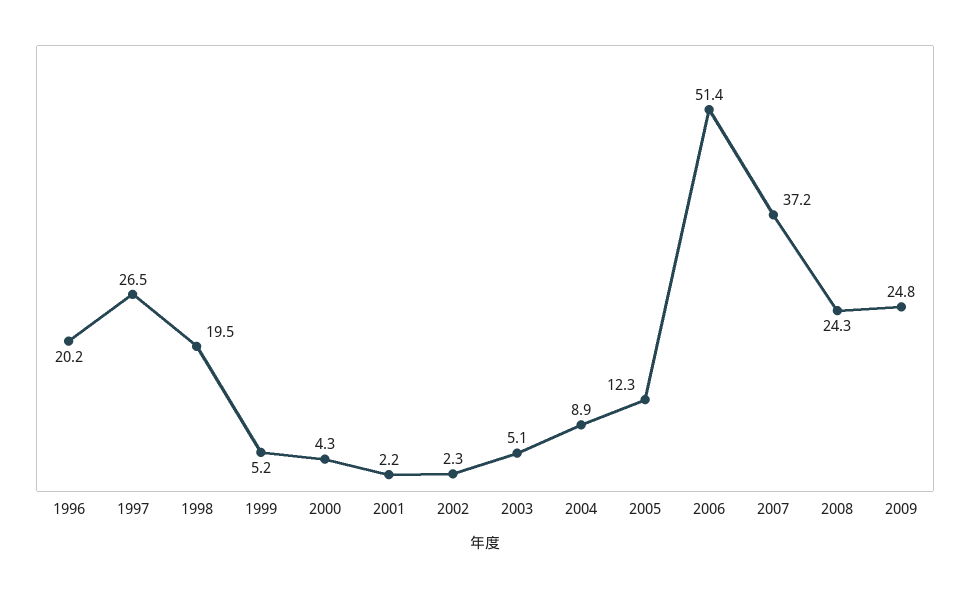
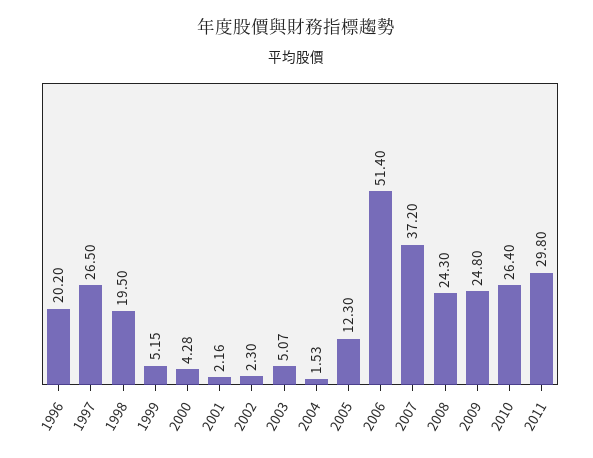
2004: 8.9 -> 1.53
2010: none -> 26.4
2011: none -> 29.8

